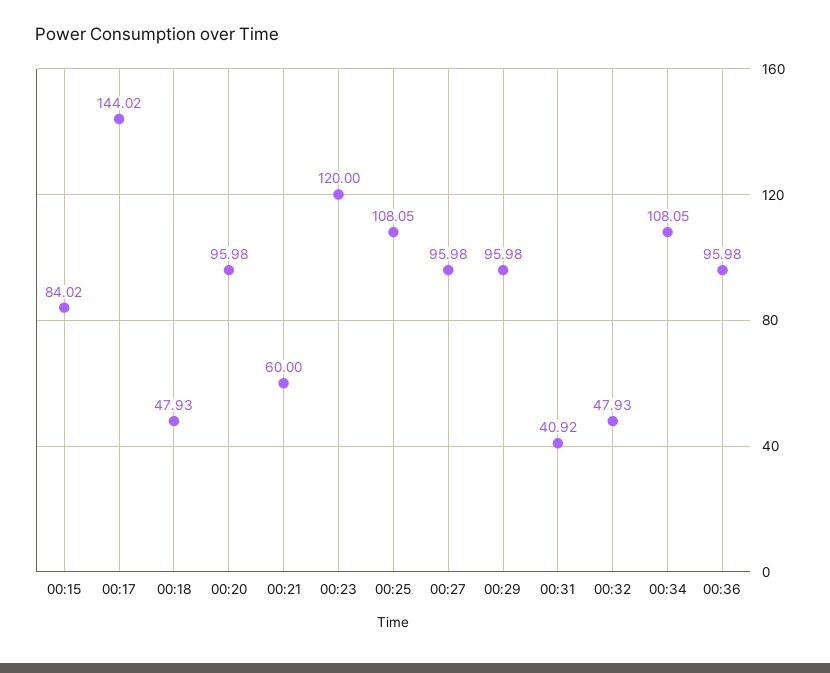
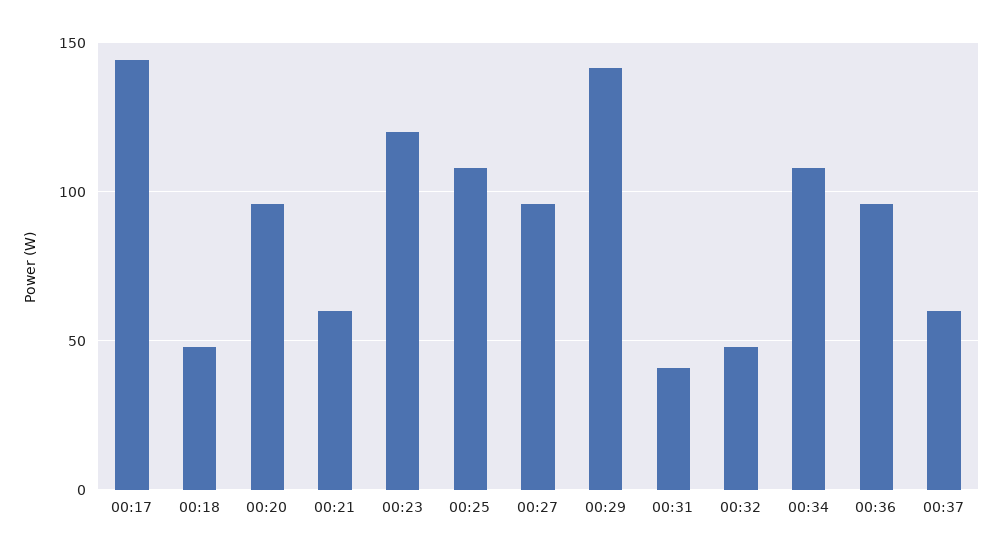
00:15: 84.02 -> none
00:29: 95.98 -> 140
00:37: none -> 60

